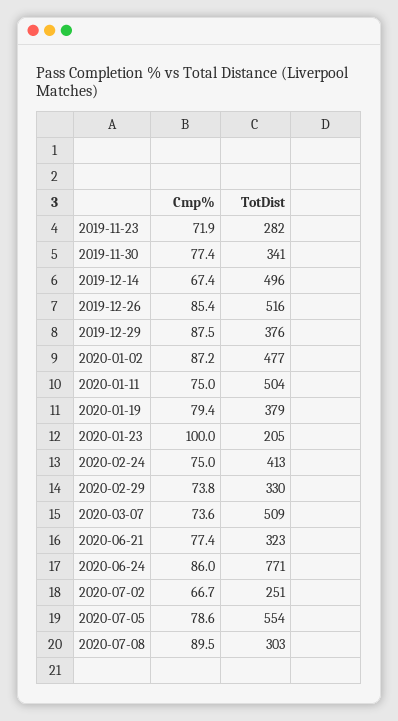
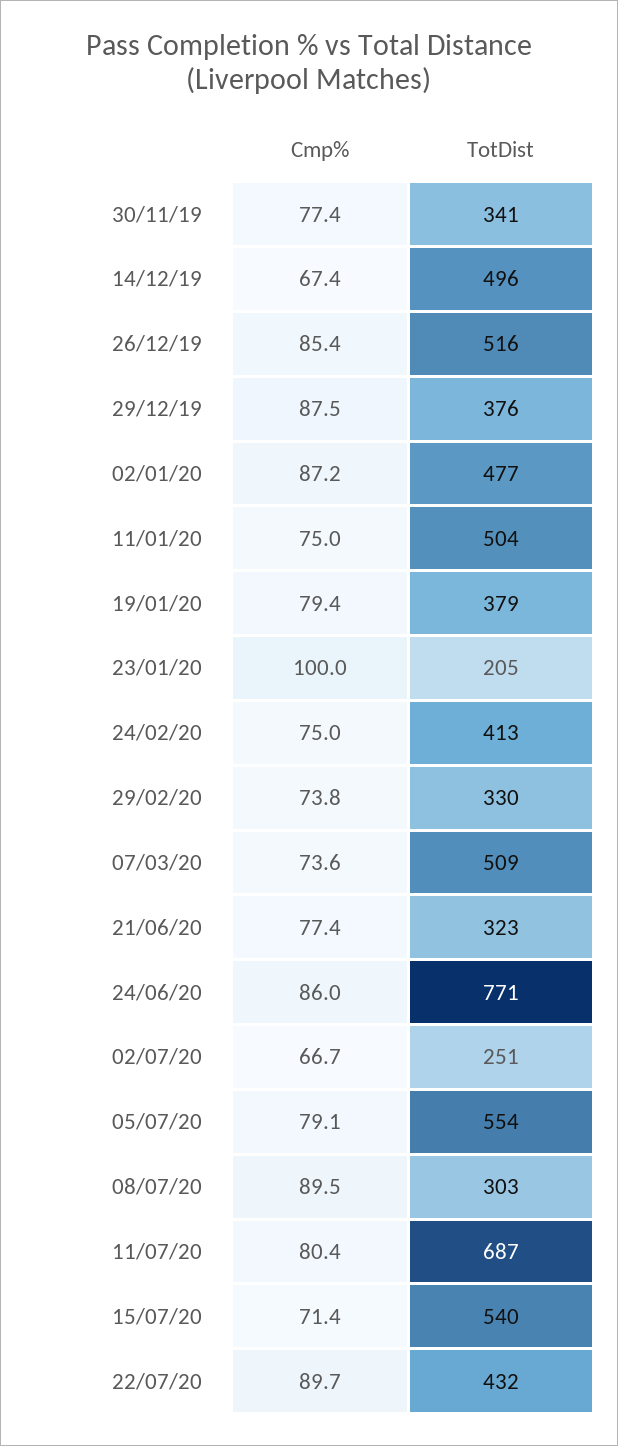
Cmp%, 2019-11-23: 71.9 -> none
TotDist, 2019-11-23: 282 -> none
Cmp%, 2020-07-05: 78.6 -> 79.1
Cmp%, 11/07/20: none -> 80.4
TotDist, 11/07/20: none -> 687
Cmp%, 15/07/20: none -> 71.4
TotDist, 15/07/20: none -> 540
Cmp%, 22/07/20: none -> 89.7
TotDist, 22/07/20: none -> 432

